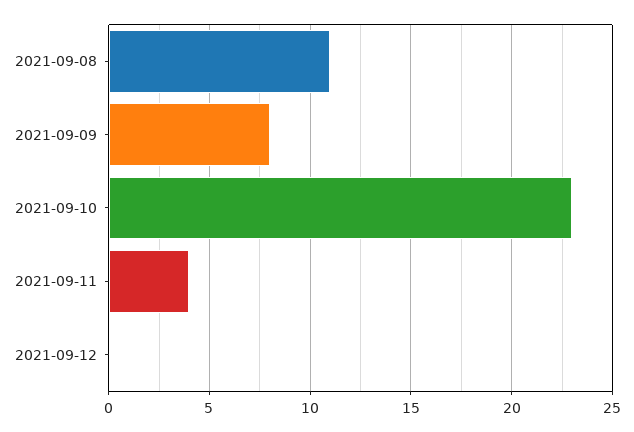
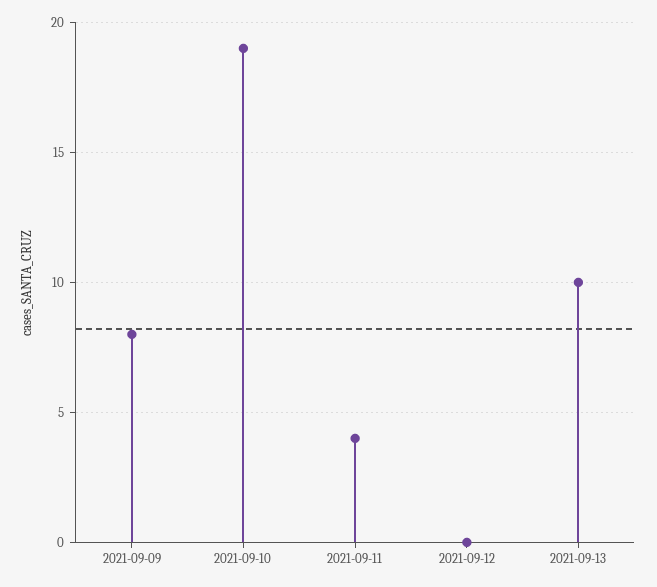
2021-09-08: 11 -> none
2021-09-10: 23 -> 19
2021-09-13: none -> 10

